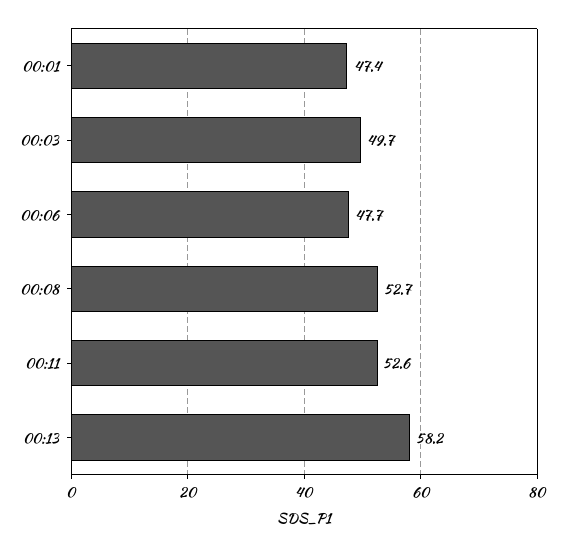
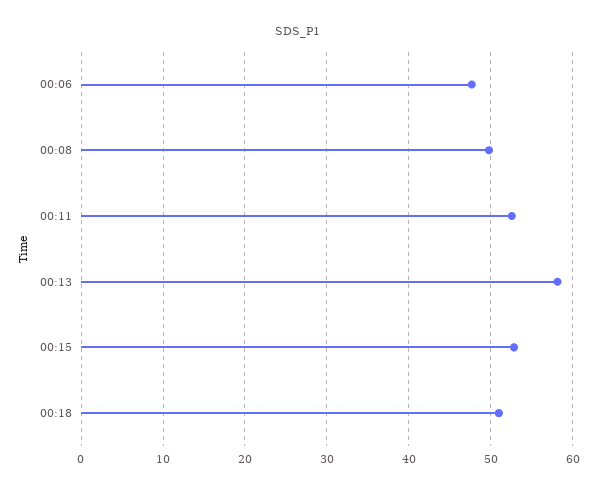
00:01: 47.4 -> none
00:03: 49.7 -> none
00:08: 52.7 -> 50
00:15: none -> 53
00:18: none -> 51

